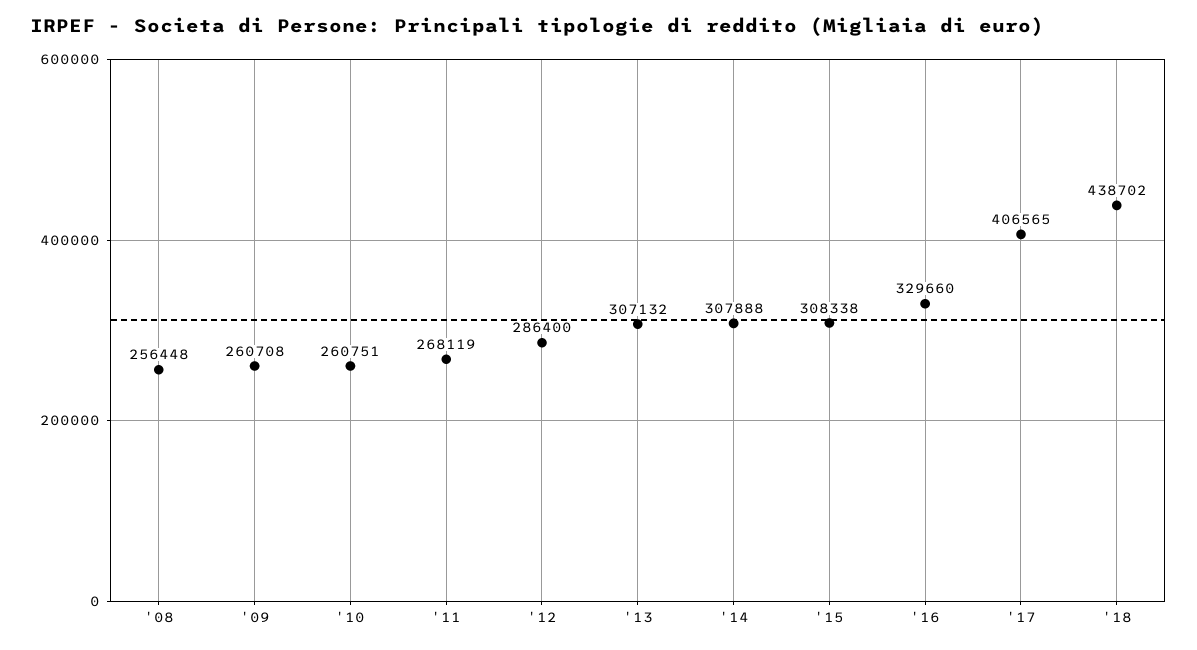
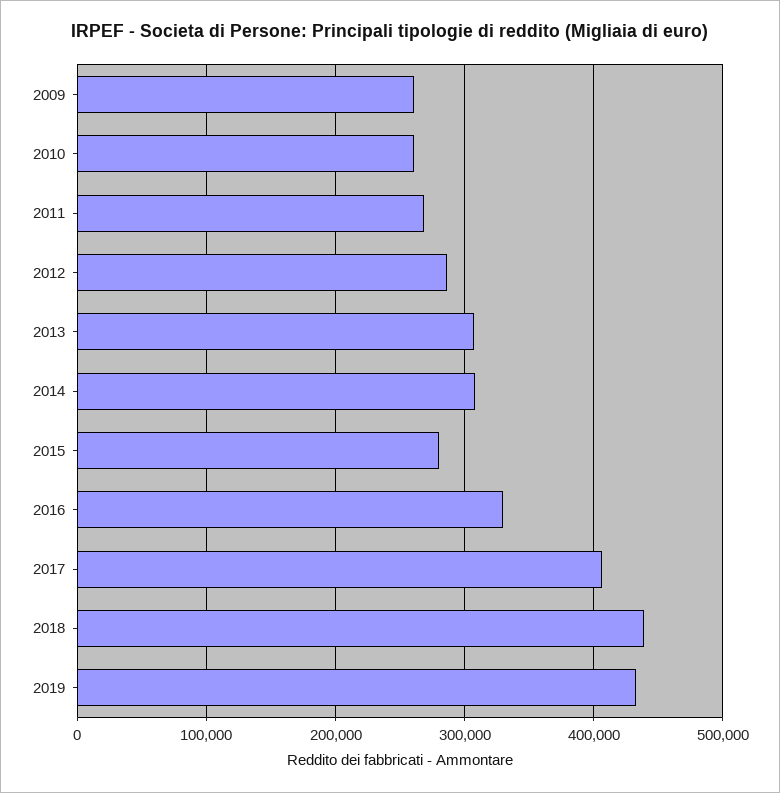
'08: 256448 -> none
'15: 308338 -> 280000
2019: none -> 430000

